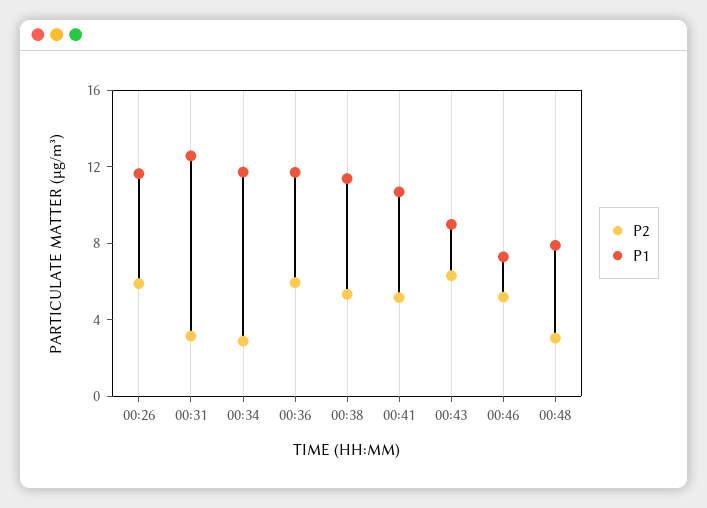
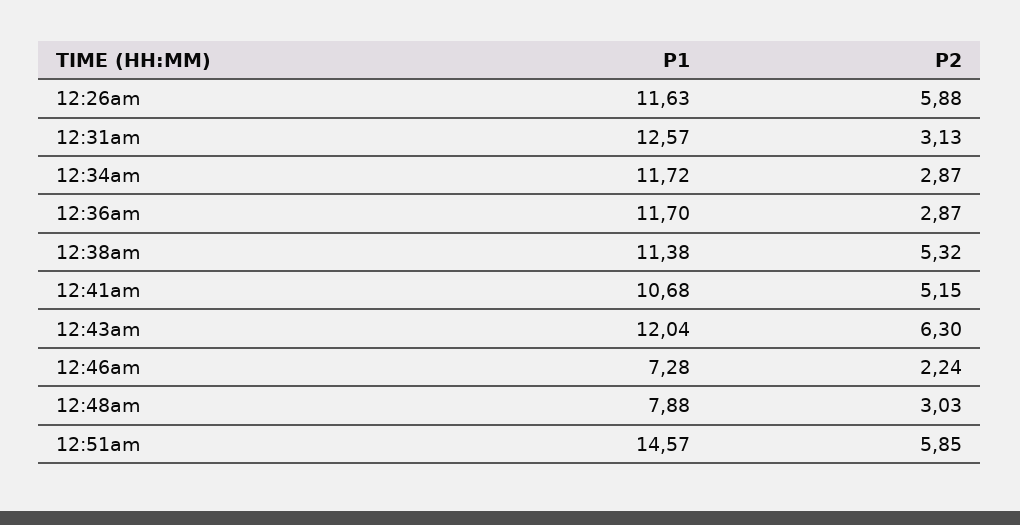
P2, 00:36: 6 -> 2.87
P1, 00:43: 9 -> 12.04
P2, 00:46: 5 -> 2.24
P1, 12:51am: none -> 14.57
P2, 12:51am: none -> 5.85

